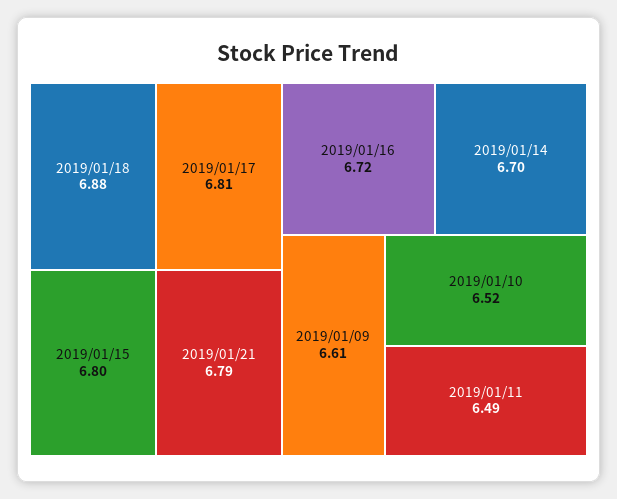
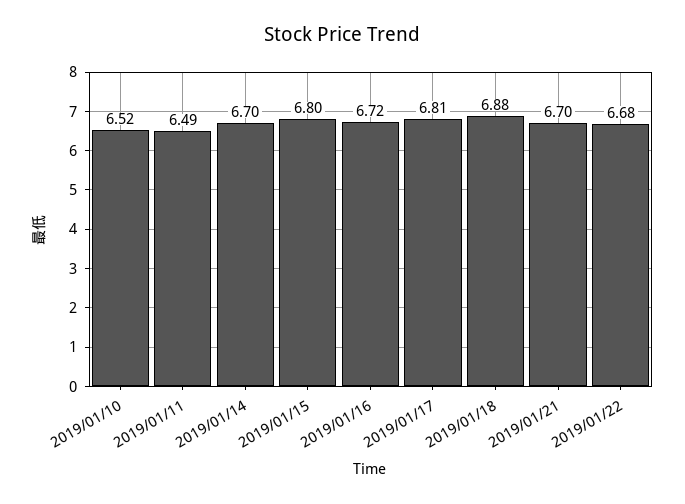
2019/01/21: 6.79 -> 6.7
2019/01/09: 6.61 -> none
2019/01/22: none -> 6.68

